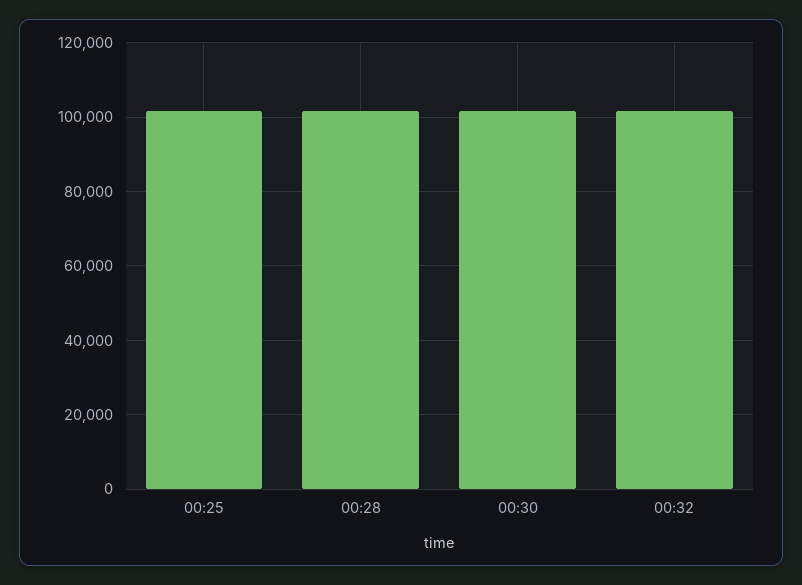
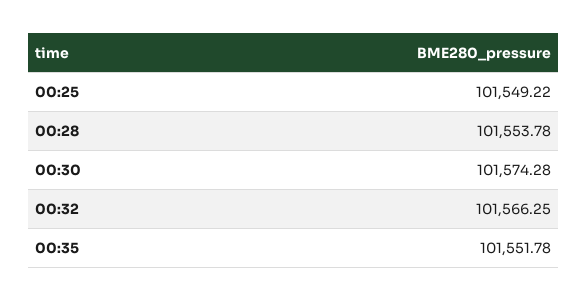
00:35: none -> 101551.78

